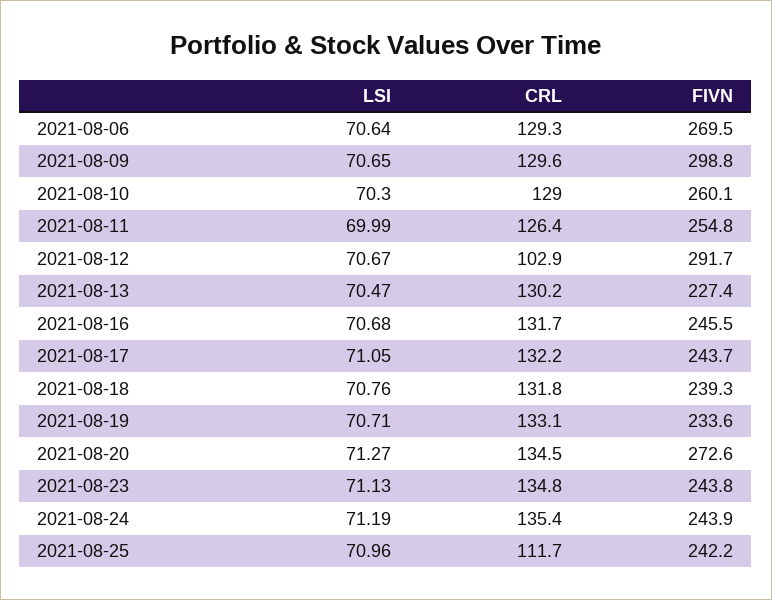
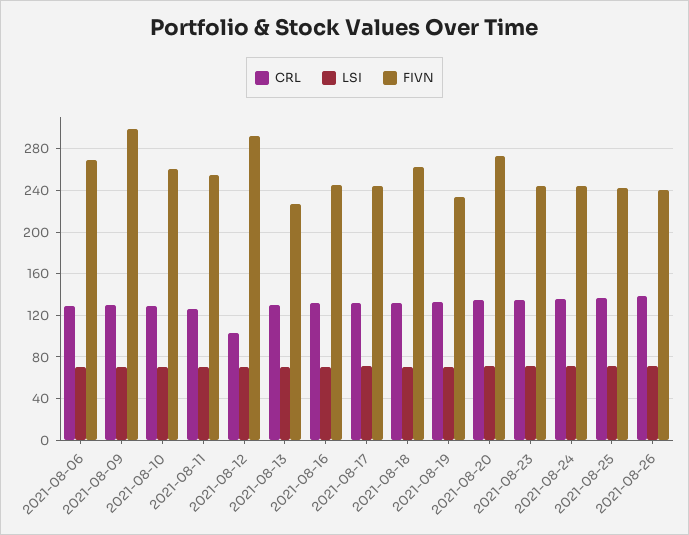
FIVN, 2021-08-18: 239.3 -> 260
CRL, 2021-08-25: 111.7 -> 140
CRL, 2021-08-26: none -> 140
LSI, 2021-08-26: none -> 70
FIVN, 2021-08-26: none -> 240

